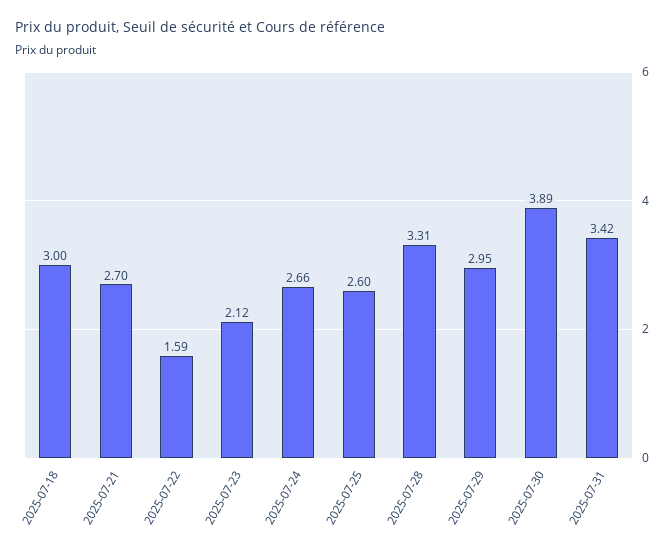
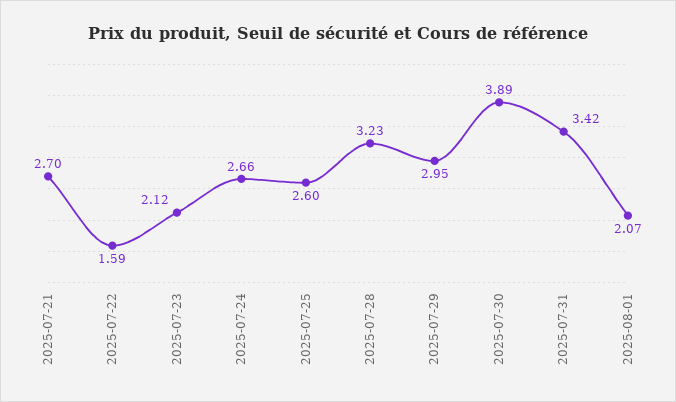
2025-07-18: 3 -> none
2025-07-28: 3.31 -> 3.23
2025-08-01: none -> 2.07

